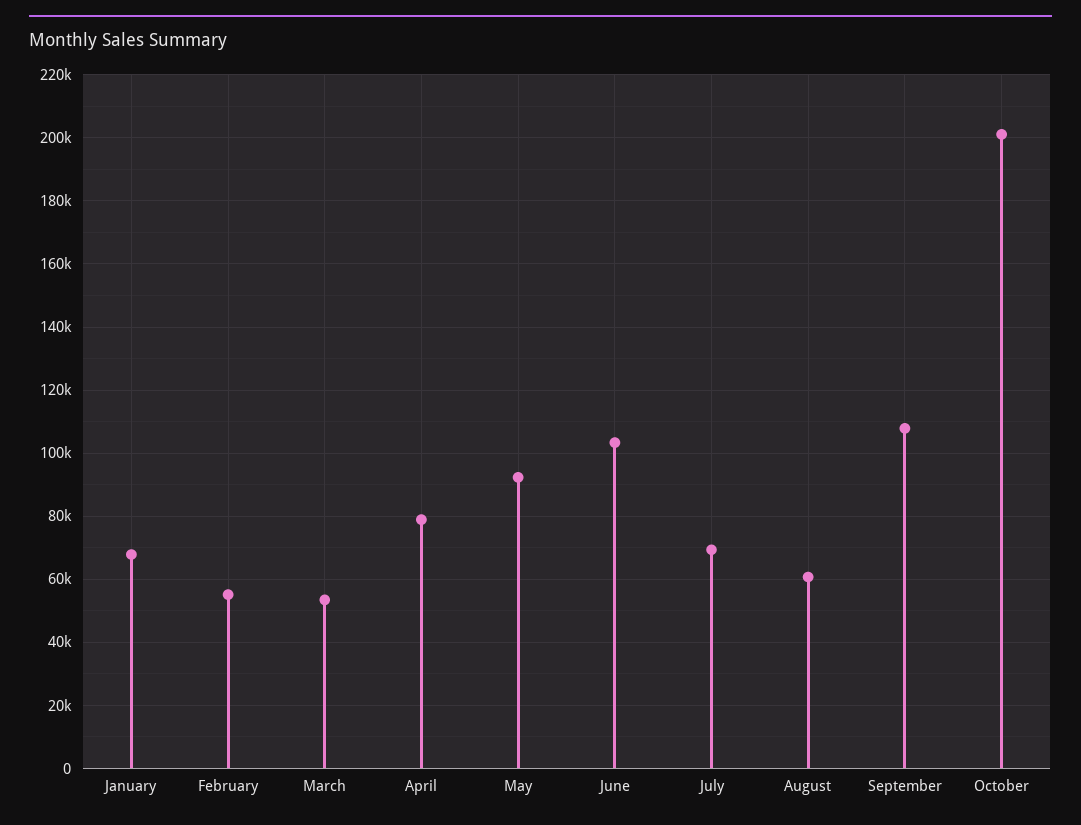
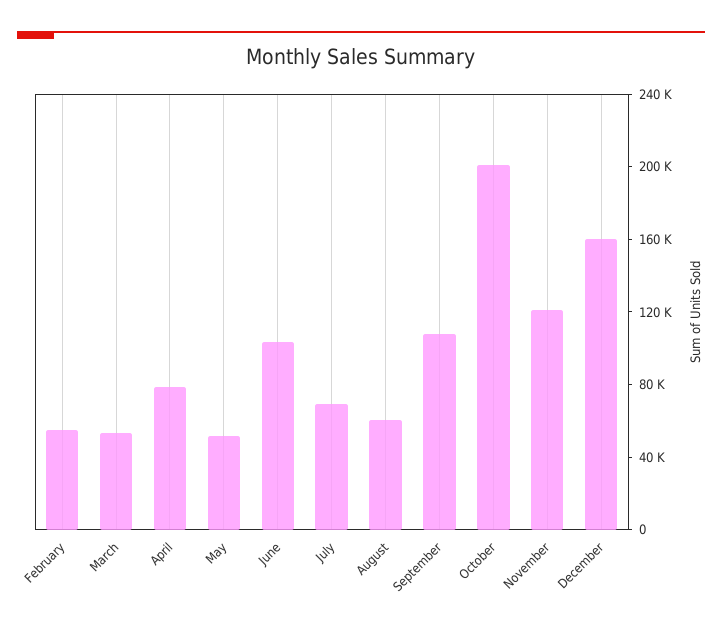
January: 68000 -> none
May: 92000 -> 50000
November: none -> 120000
December: none -> 160000

